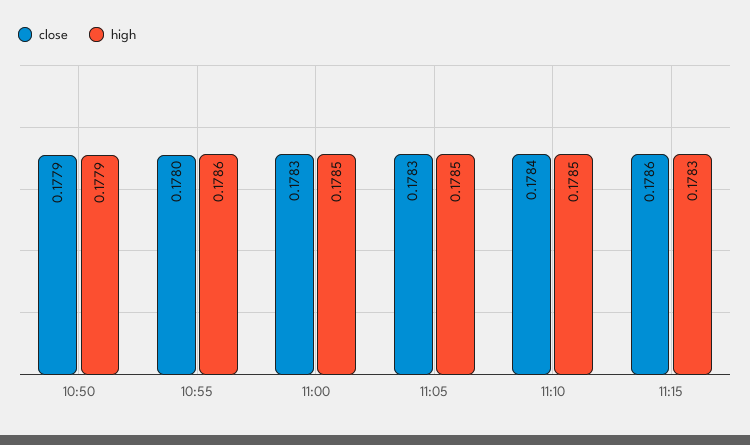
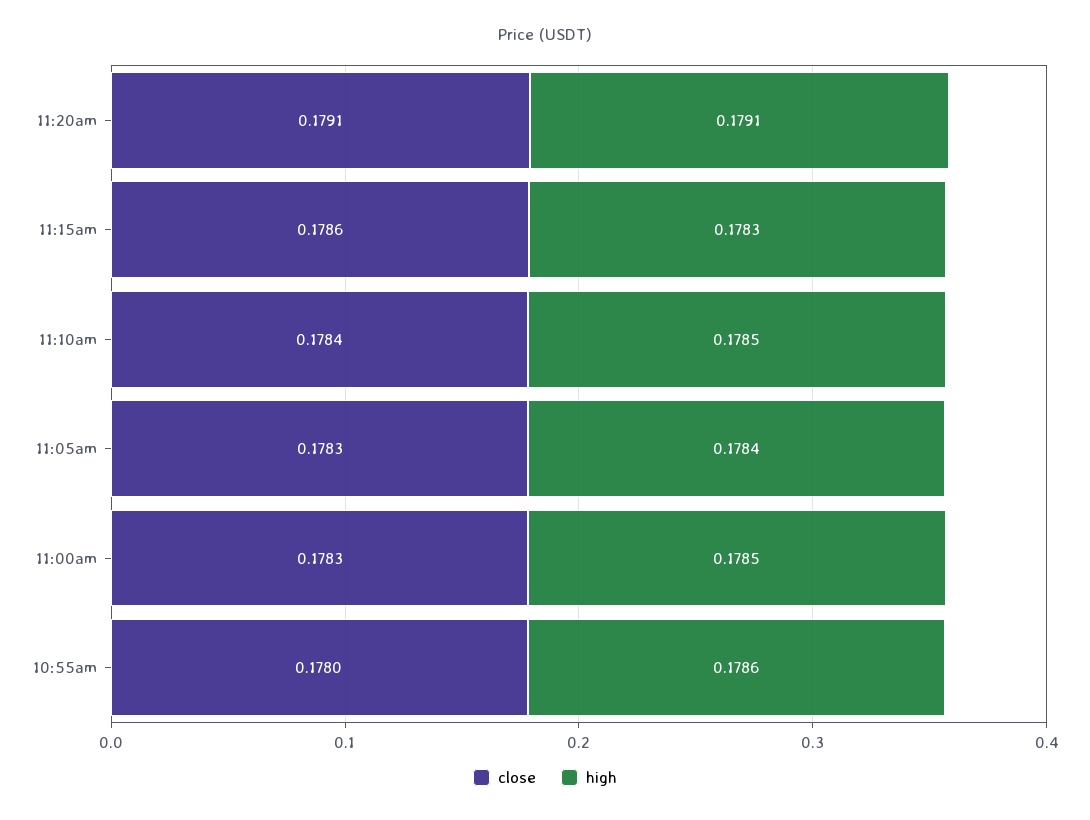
close, 10:50: 0.1779 -> none
high, 10:50: 0.1779 -> none
high, 11:05: 0.1785 -> 0.1784
close, 11:20am: none -> 0.1791
high, 11:20am: none -> 0.1791

